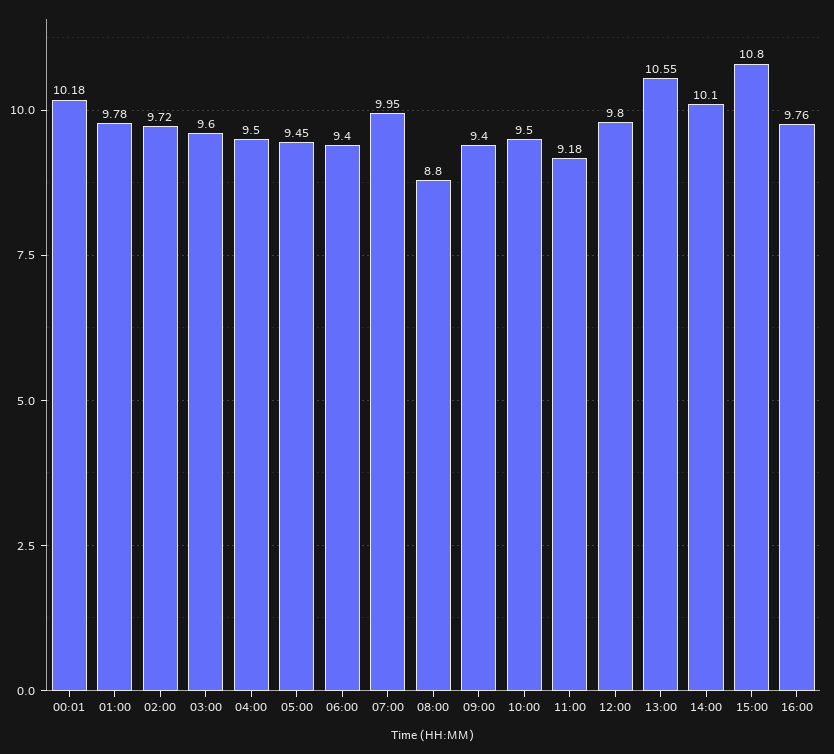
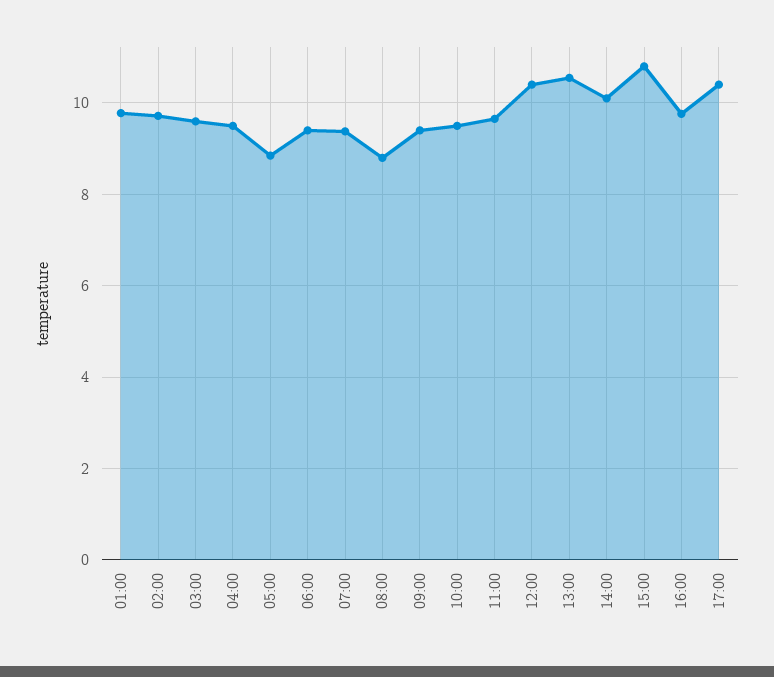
00:01: 10.18 -> none
05:00: 9.45 -> 8.8
07:00: 9.95 -> 9.4
11:00: 9.18 -> 9.6
12:00: 9.8 -> 10.4
17:00: none -> 10.4

